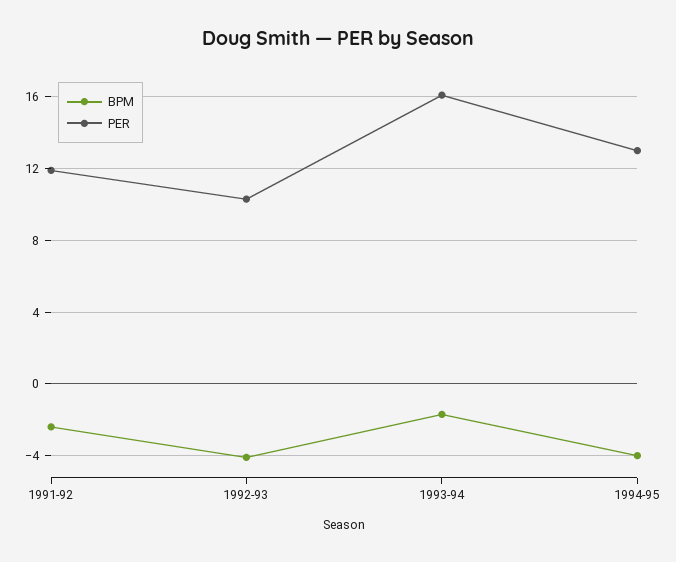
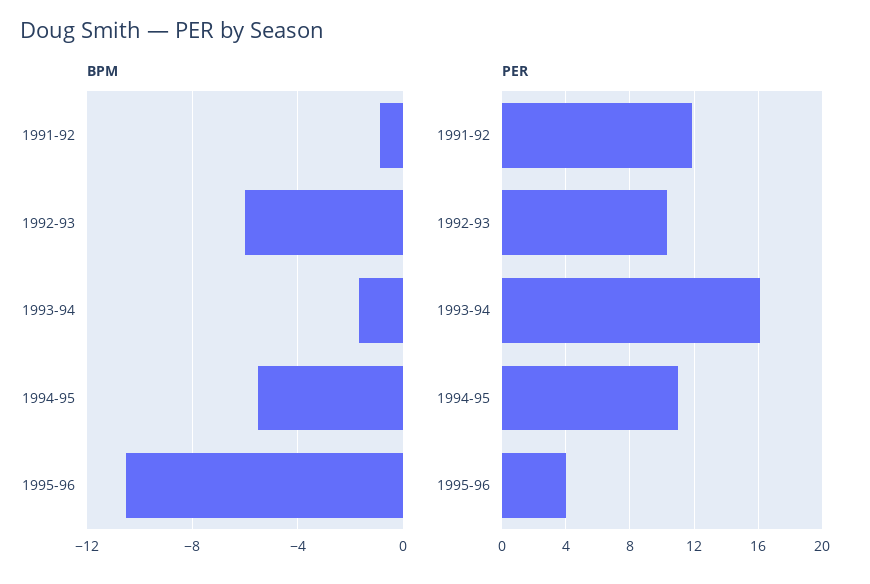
BPM, 1991-92: -2.5 -> -1
BPM, 1992-93: -4 -> -6
BPM, 1994-95: -4 -> -5.5
PER, 1994-95: 13 -> 11
BPM, 1995-96: none -> -10.5
PER, 1995-96: none -> 4

